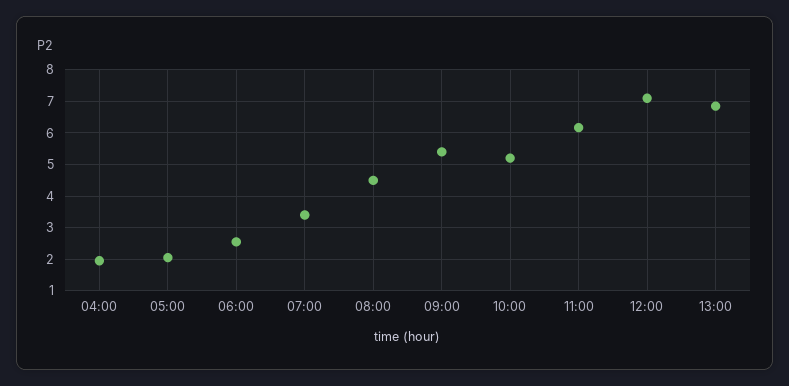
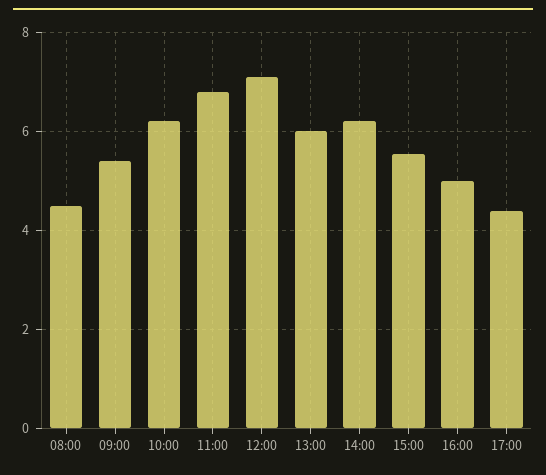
04:00: 2 -> none
05:00: 2 -> none
06:00: 2.6 -> none
07:00: 3.4 -> none
10:00: 5.2 -> 6.2
11:00: 6.2 -> 6.8
13:00: 6.8 -> 6
14:00: none -> 6.2
15:00: none -> 5.6
16:00: none -> 5
17:00: none -> 4.4

